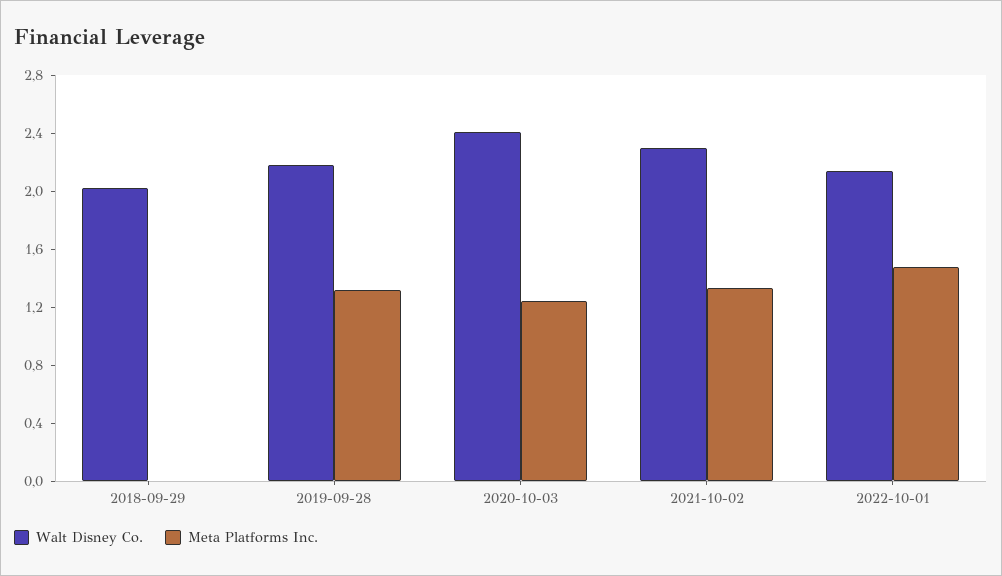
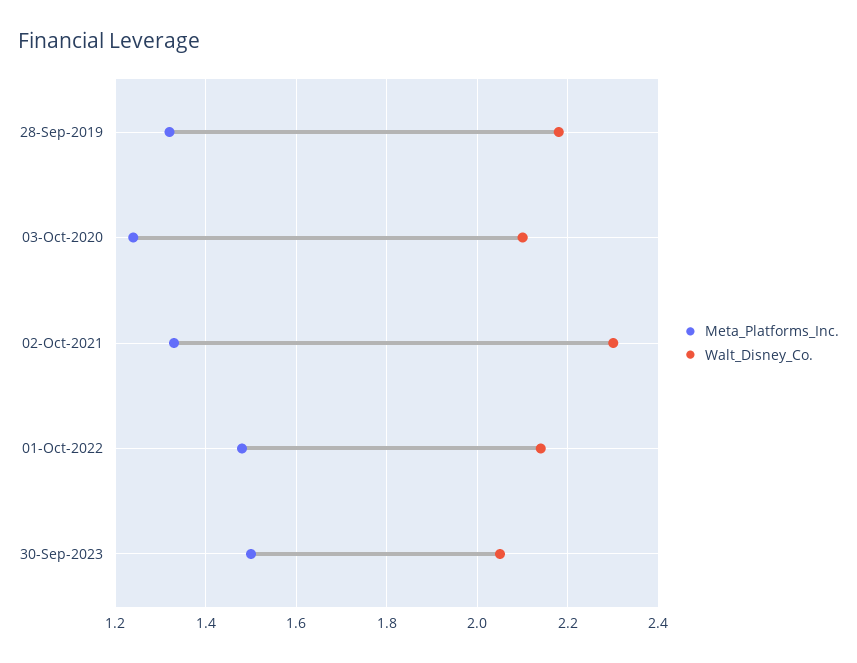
Walt Disney Co., 2018-09-29: 2 -> none
Meta Platforms Inc., 2018-09-29: 0 -> none
Walt Disney Co., 2020-10-03: 2.4 -> 2.1
Meta Platforms Inc., 30-Sep-2023: none -> 1.5
Walt Disney Co., 30-Sep-2023: none -> 2.05

